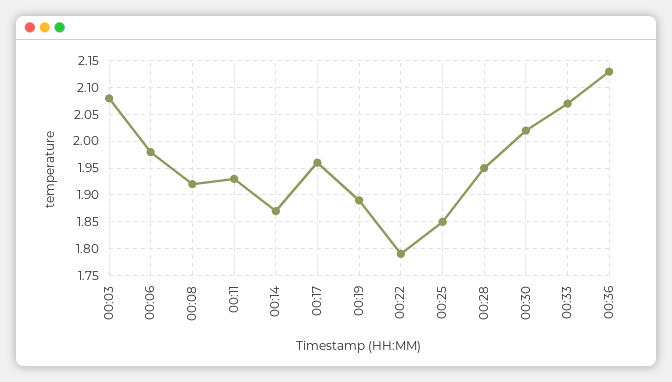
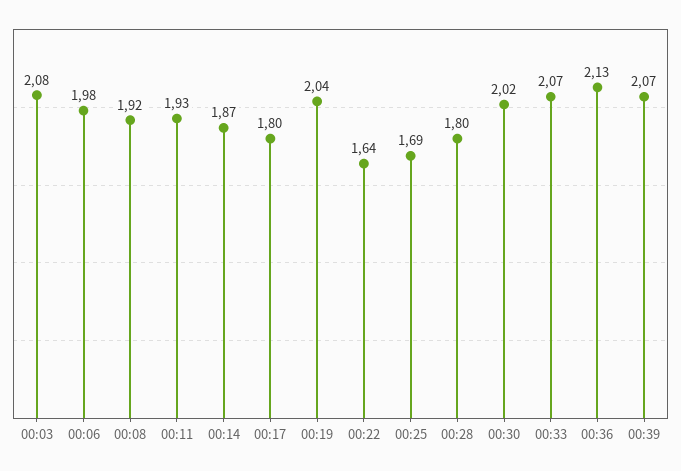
00:17: 1.95 -> 1.8
00:19: 1.9 -> 2.04
00:22: 1.8 -> 1.64
00:25: 1.85 -> 1.69
00:28: 1.95 -> 1.8
00:39: none -> 2.07

